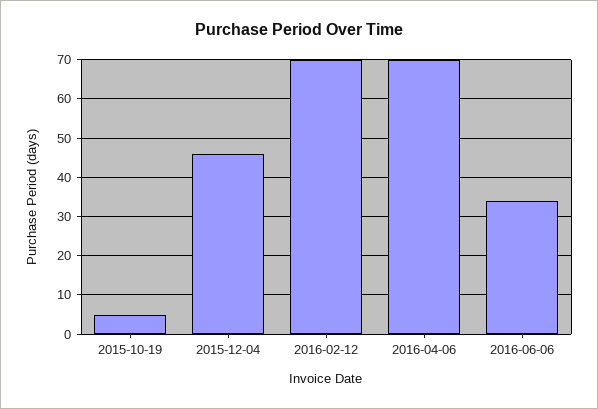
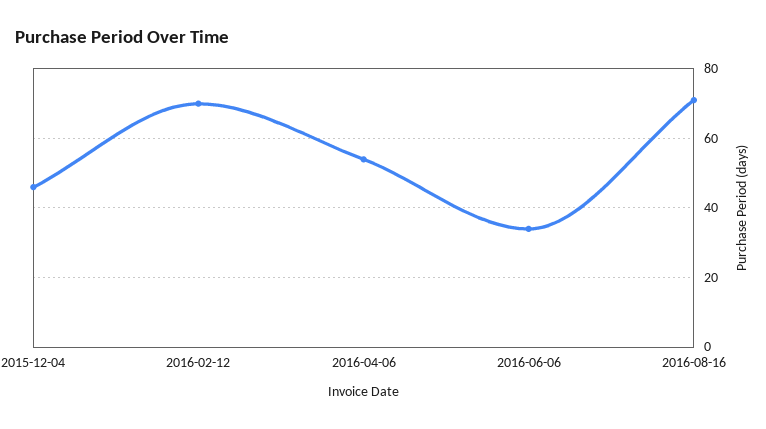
2015-10-19: 5 -> none
2016-04-06: 70 -> 55
2016-08-16: none -> 70

